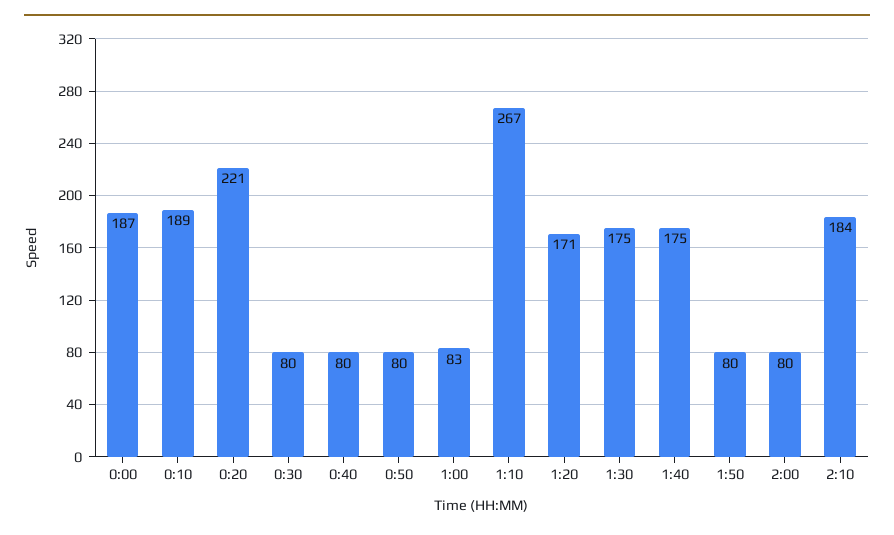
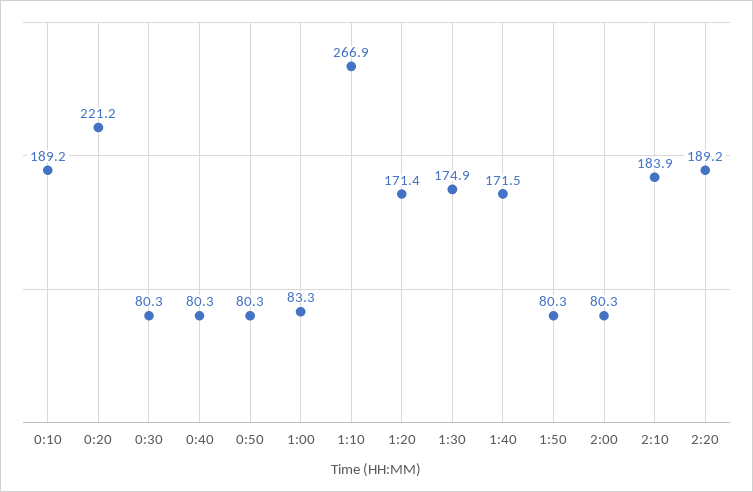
0:00: 187 -> none
1:40: 175 -> 171.5
2:20: none -> 189.2

